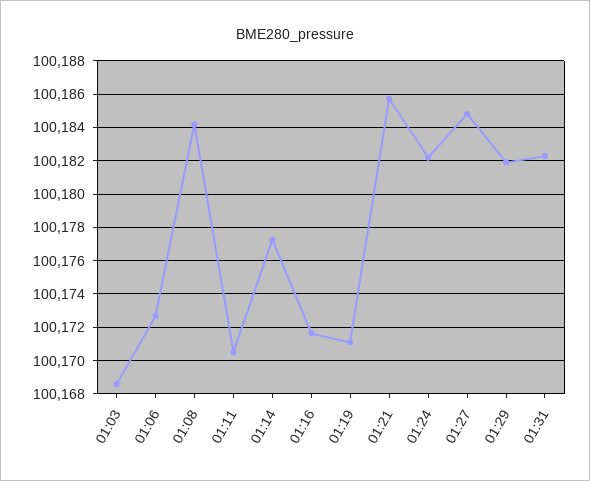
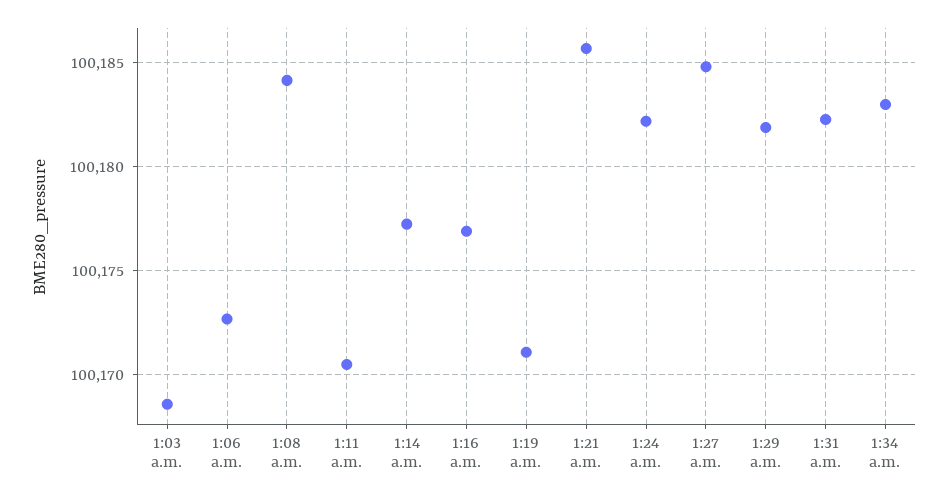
01:16: 100171.5 -> 100177
1:34 a.m.: none -> 100183

